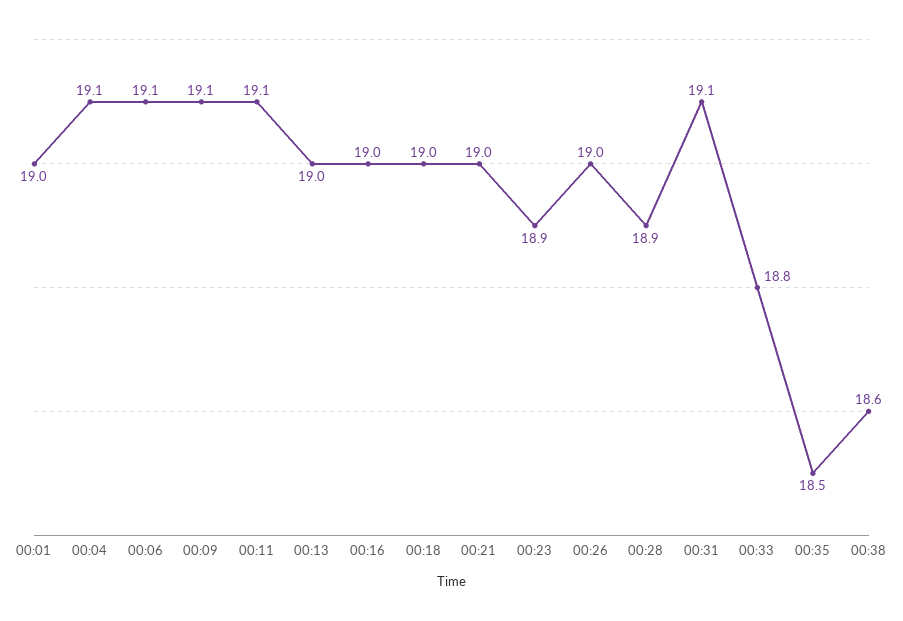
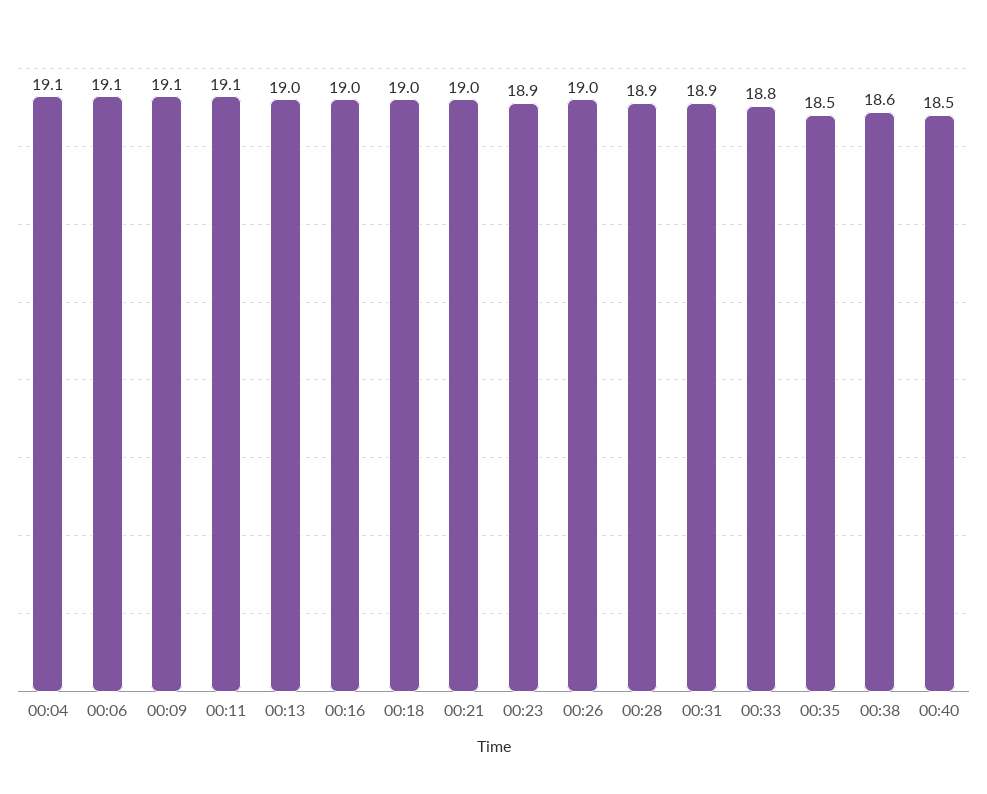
00:01: 19 -> none
00:31: 19.1 -> 18.9
00:40: none -> 18.5

